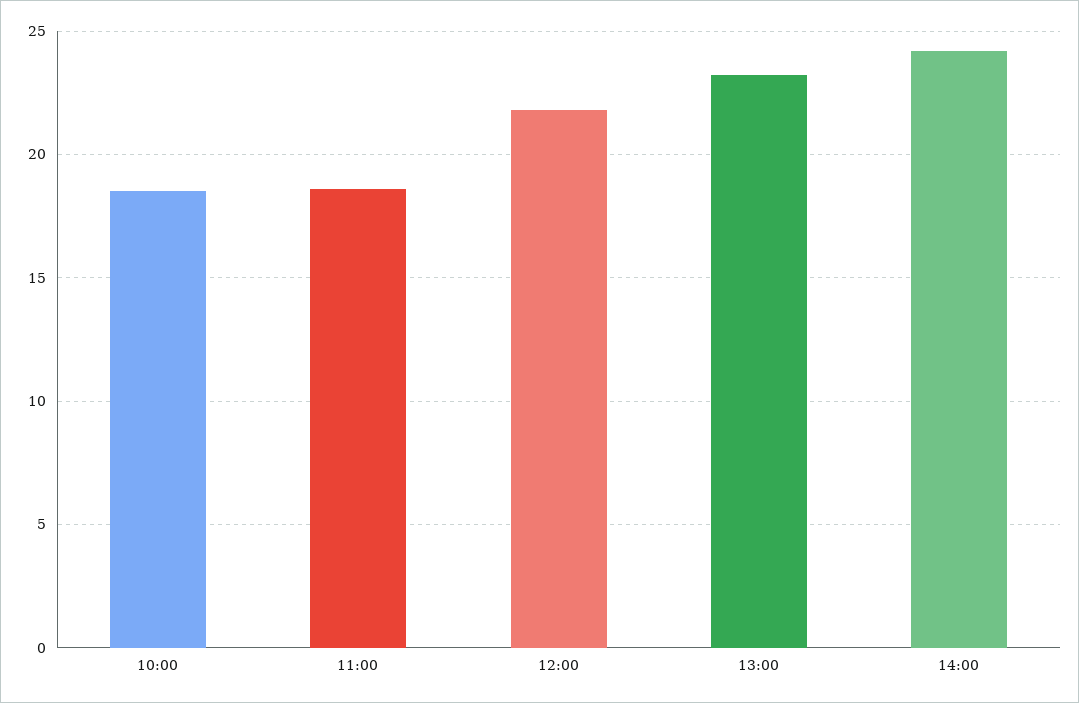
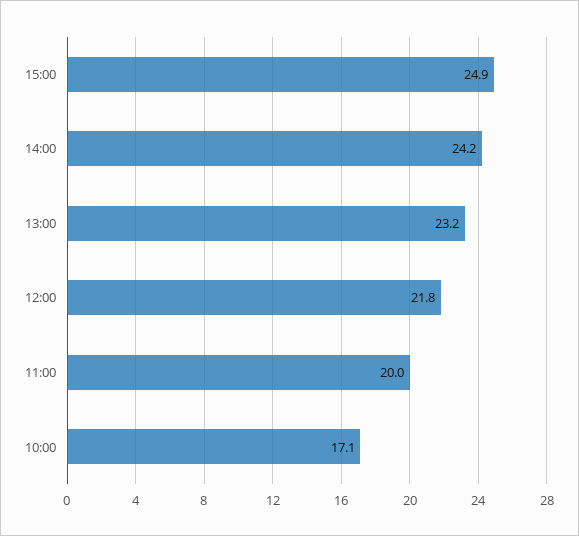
10:00: 18.5 -> 17.1
11:00: 18.5 -> 20
15:00: none -> 24.9

